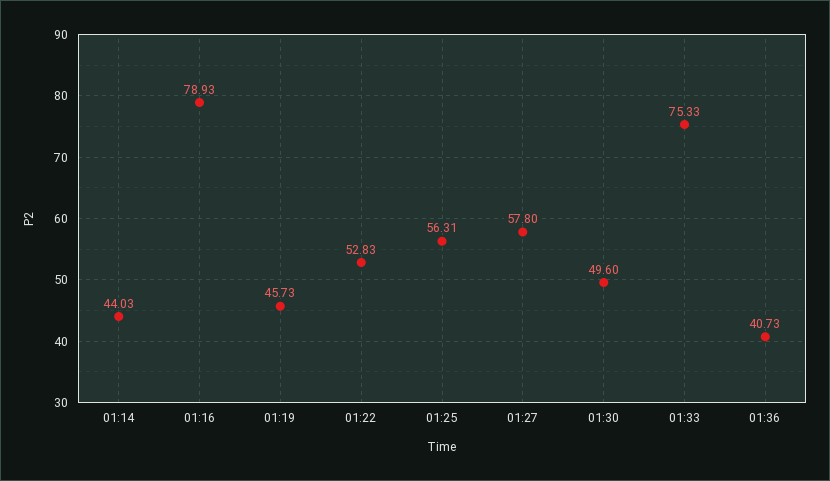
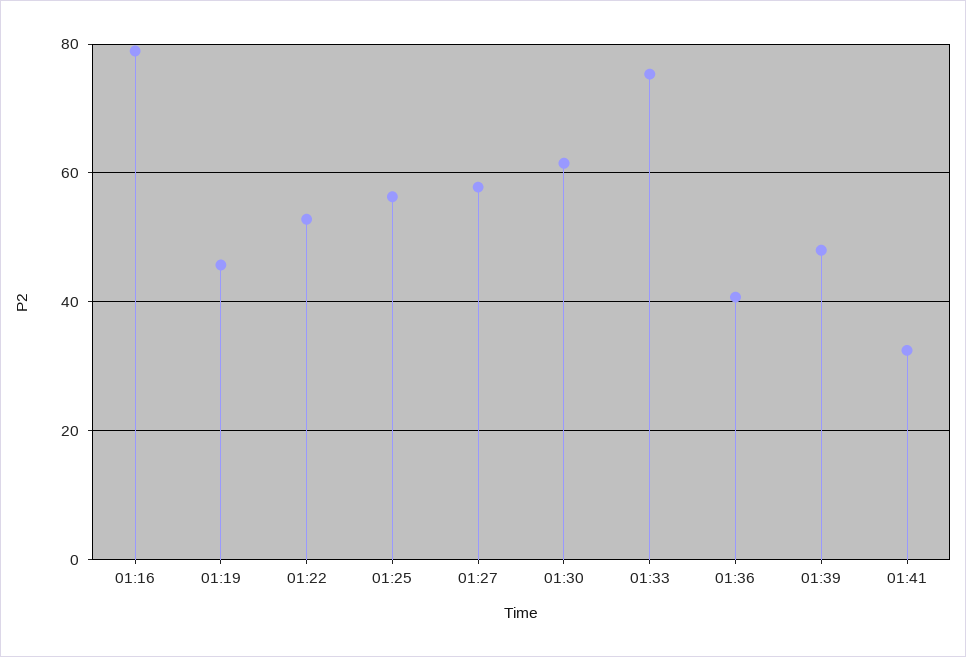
01:14: 44.03 -> none
01:30: 49.6 -> 62
01:39: none -> 48
01:41: none -> 32

